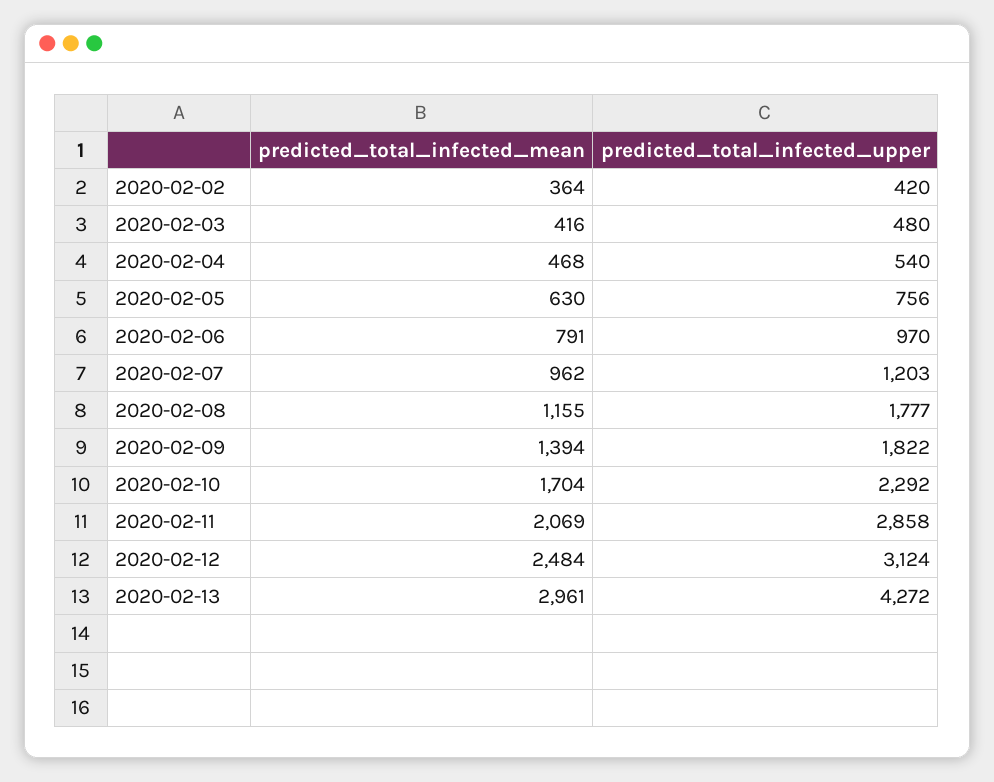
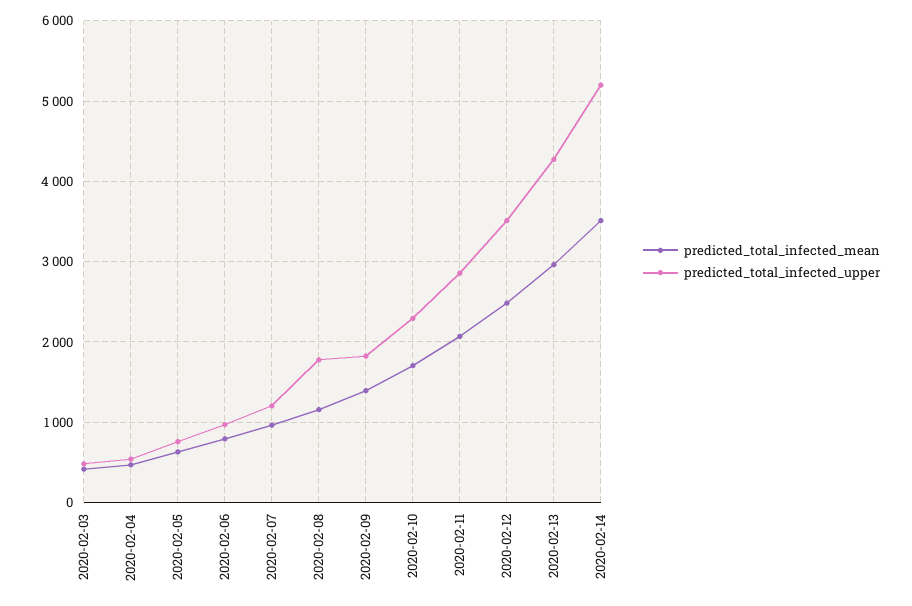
predicted_total_infected_mean, 2020-02-02: 364 -> none
predicted_total_infected_upper, 2020-02-02: 420 -> none
predicted_total_infected_upper, 2020-02-12: 3124 -> 3500
predicted_total_infected_mean, 2020-02-14: none -> 3500
predicted_total_infected_upper, 2020-02-14: none -> 5200

